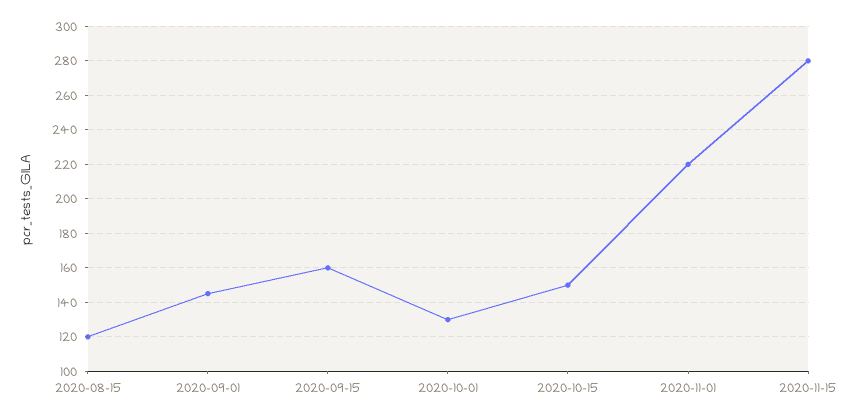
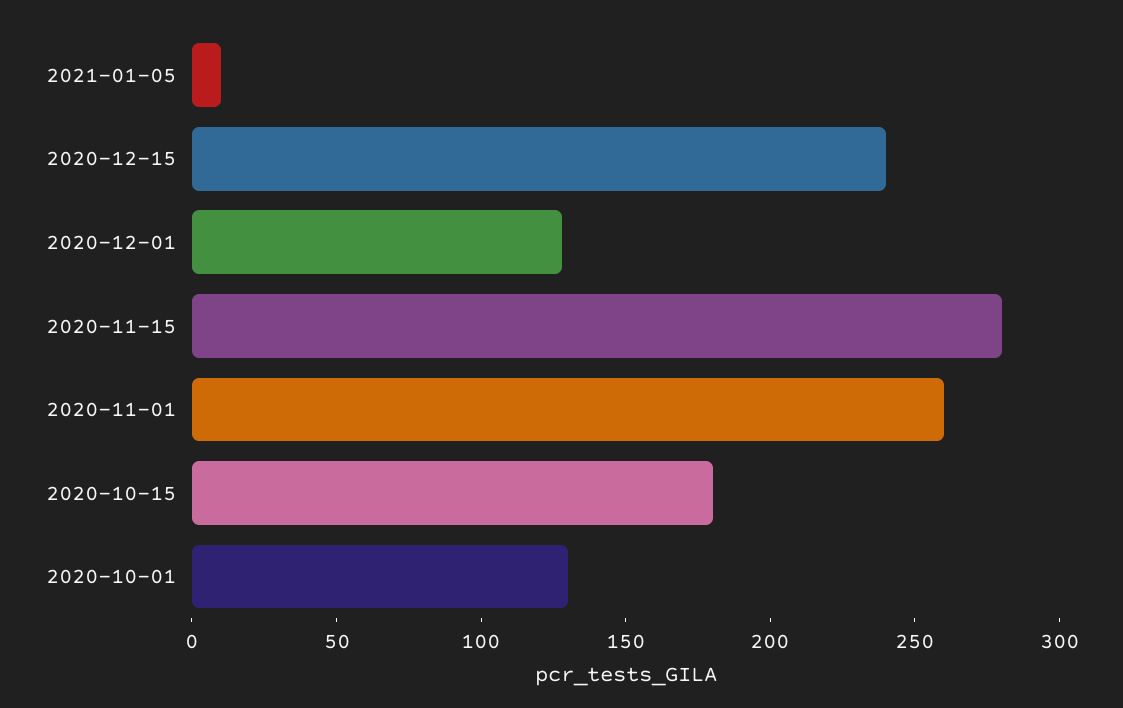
2020-08-15: 120 -> none
2020-09-01: 145 -> none
2020-09-15: 160 -> none
2020-10-15: 150 -> 180
2020-11-01: 220 -> 260
2021-01-05: none -> 10
2020-12-15: none -> 240
2020-12-01: none -> 130

